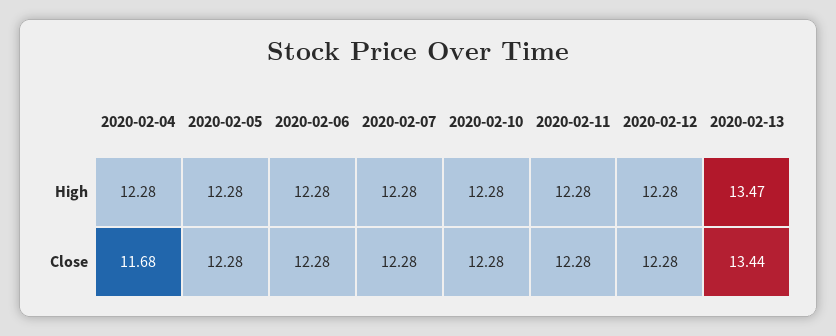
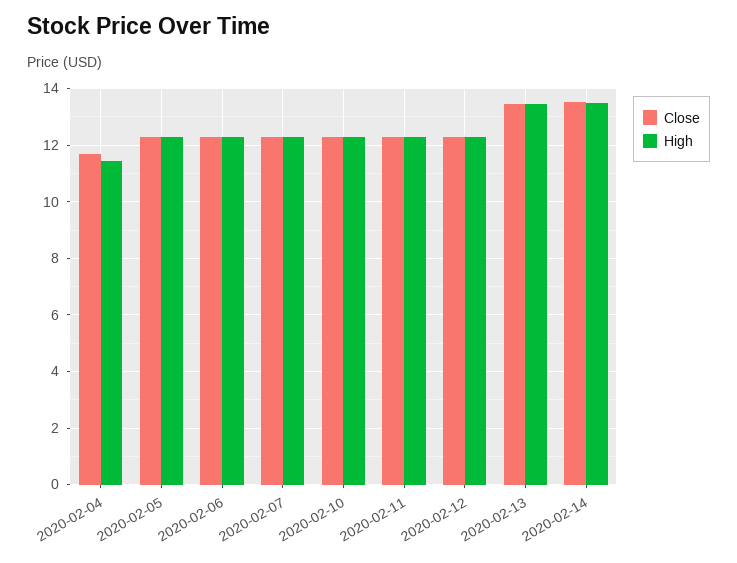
High, 2020-02-04: 12.28 -> 11.5
Close, 2020-02-14: none -> 13.5
High, 2020-02-14: none -> 13.5

